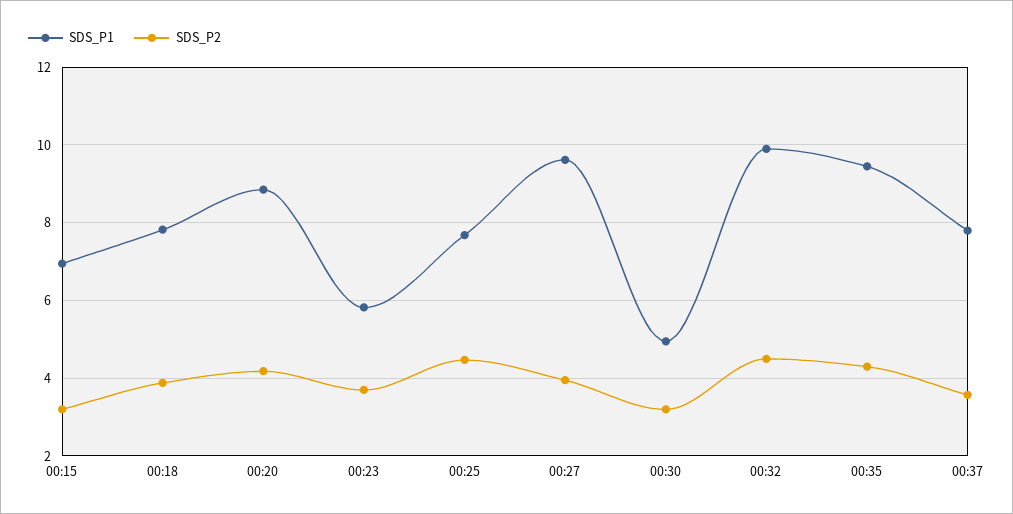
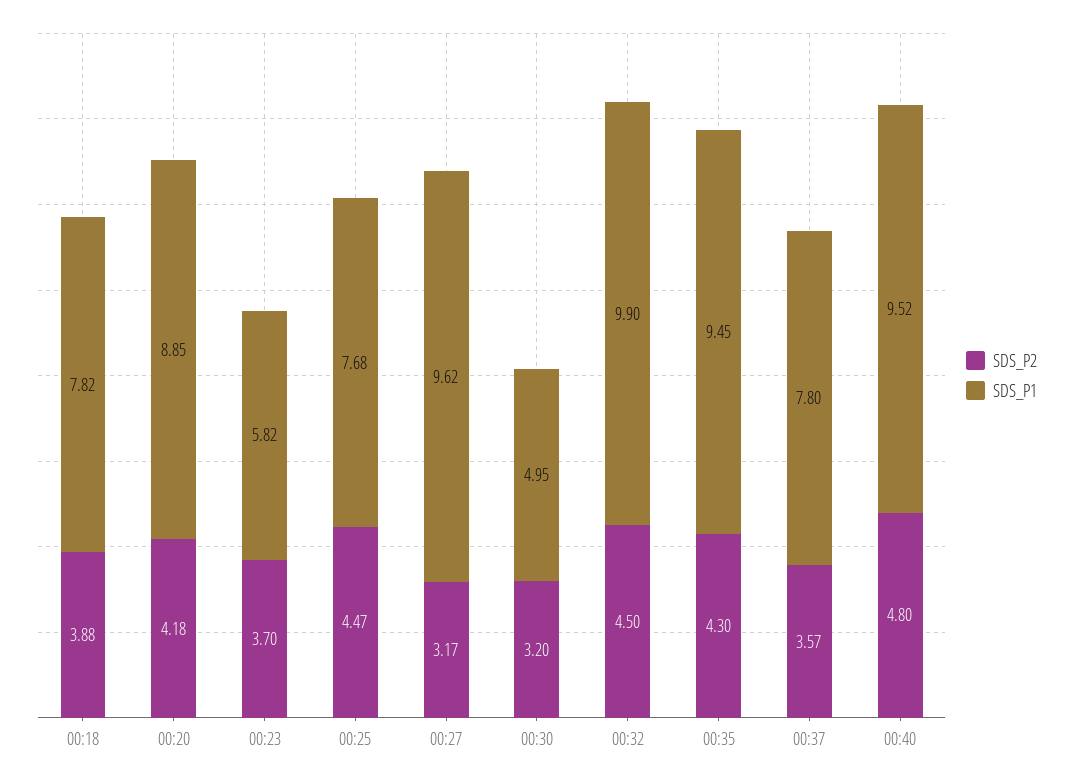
SDS_P1, 00:15: 7 -> none
SDS_P2, 00:15: 3.2 -> none
SDS_P2, 00:27: 4 -> 3.17
SDS_P2, 00:40: none -> 4.8
SDS_P1, 00:40: none -> 9.52

